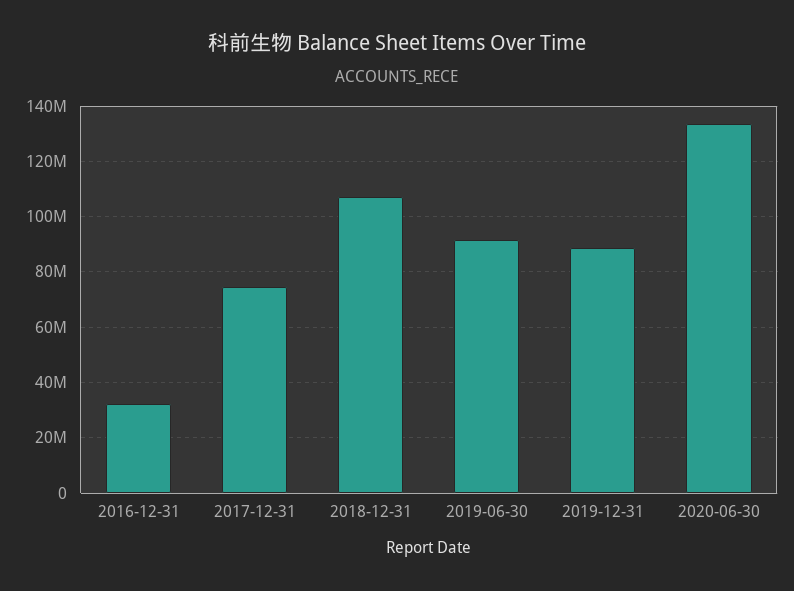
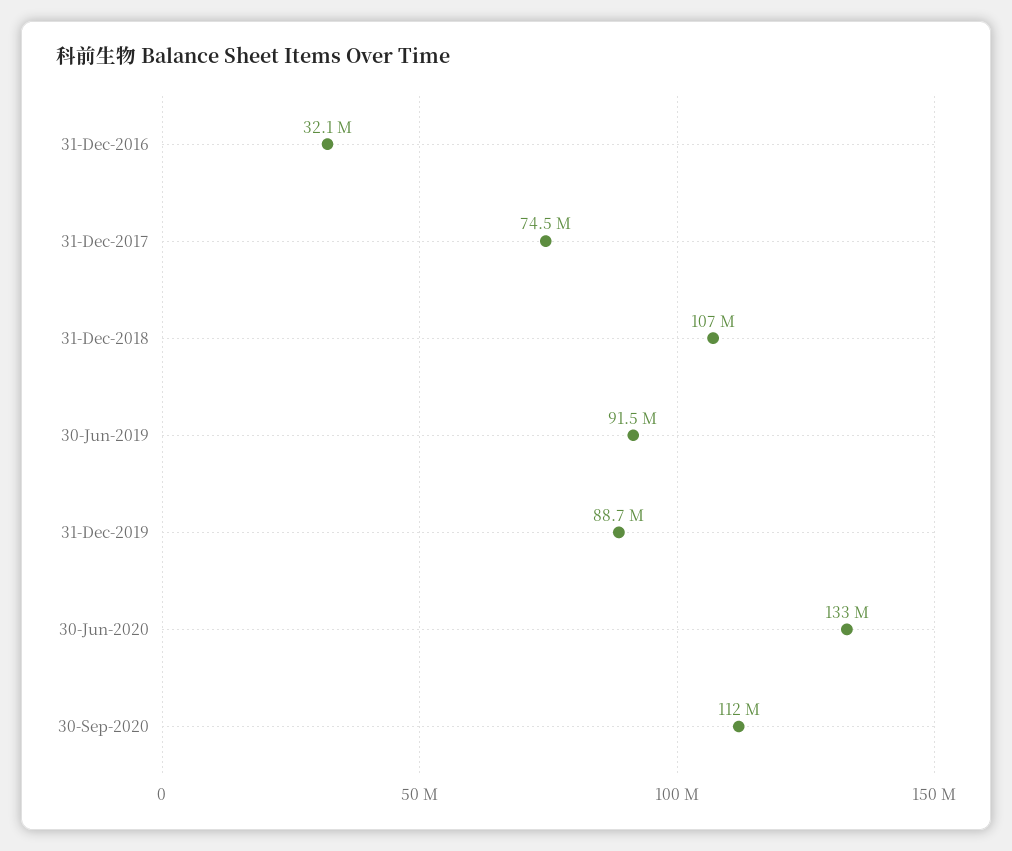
30-Sep-2020: none -> 112000000

